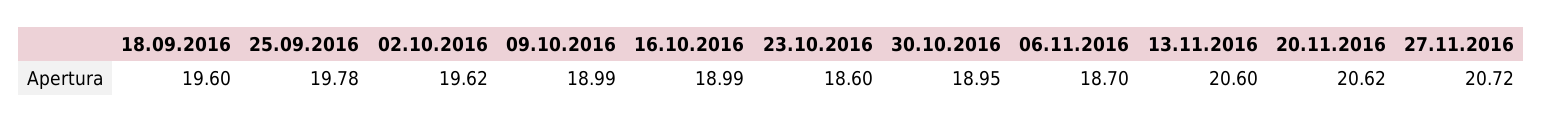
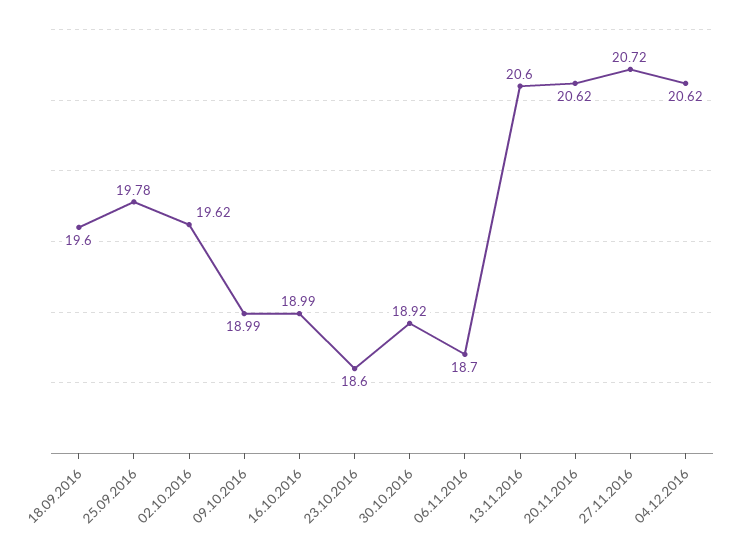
30.10.2016: 18.95 -> 18.92
04.12.2016: none -> 20.62

